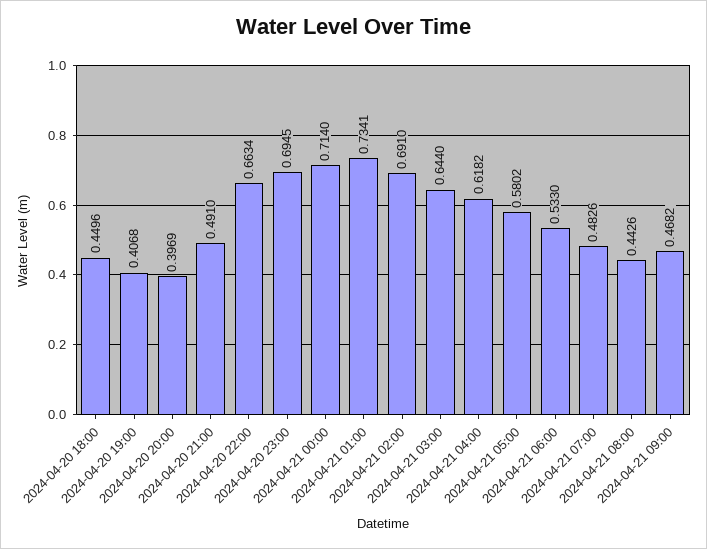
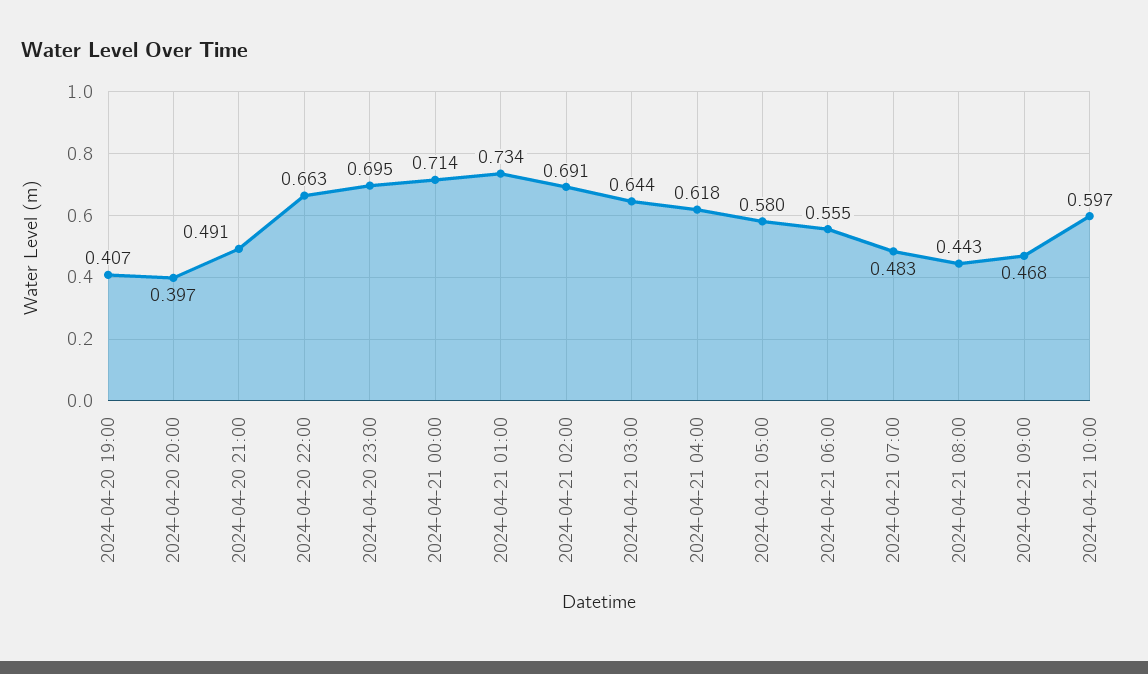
2024-04-20 18:00: 0.4496 -> none
2024-04-21 06:00: 0.533 -> 0.555
2024-04-21 10:00: none -> 0.597

